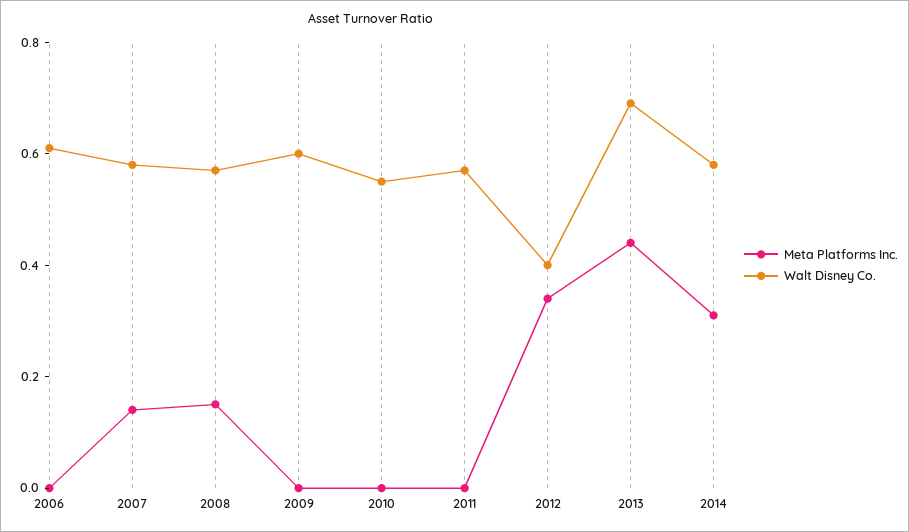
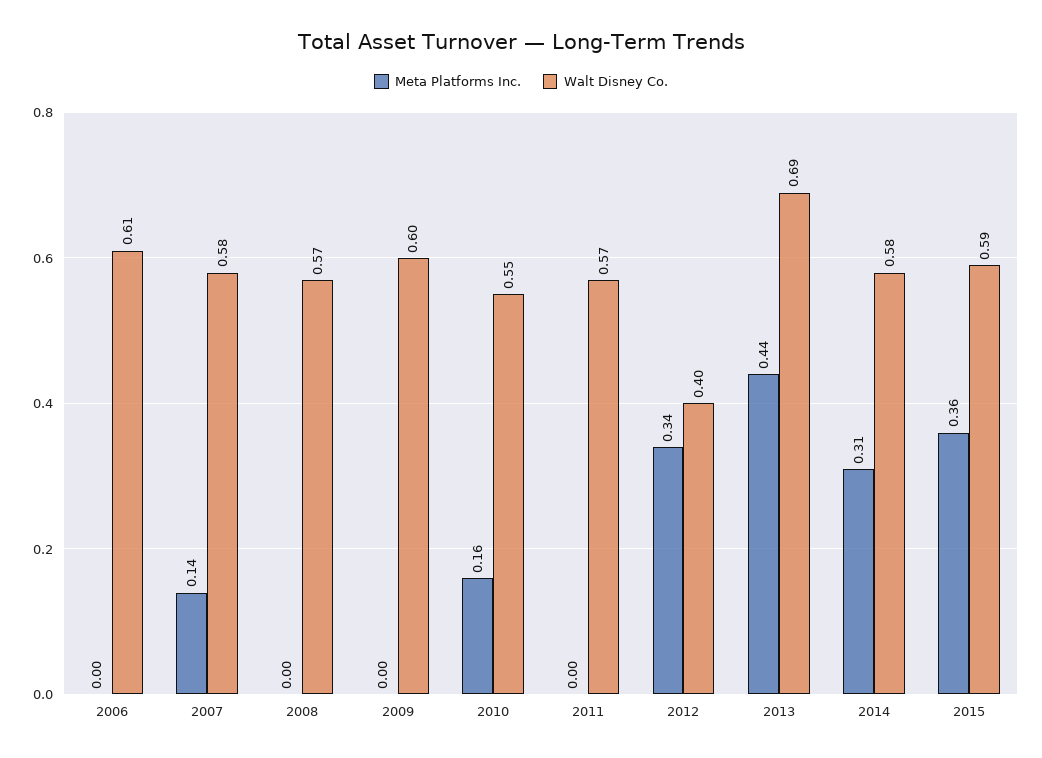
Meta Platforms Inc., 2008: 0.15 -> 0
Meta Platforms Inc., 2010: 0 -> 0.16
Meta Platforms Inc., 2015: none -> 0.36
Walt Disney Co., 2015: none -> 0.59

